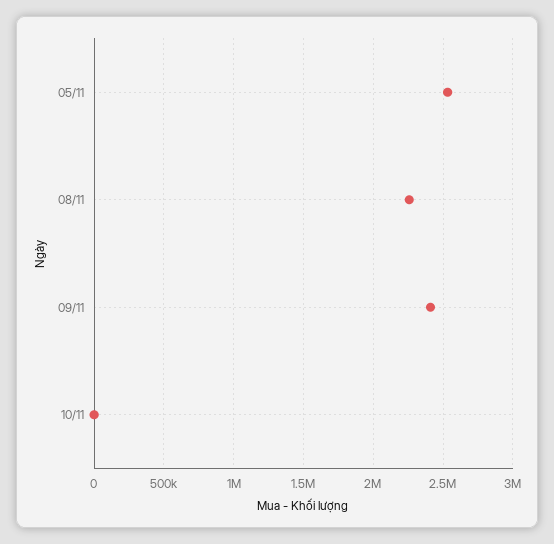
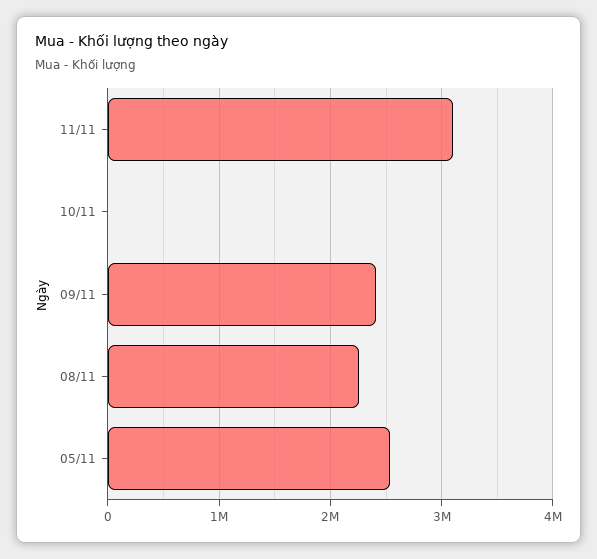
11/11: none -> 3100000

